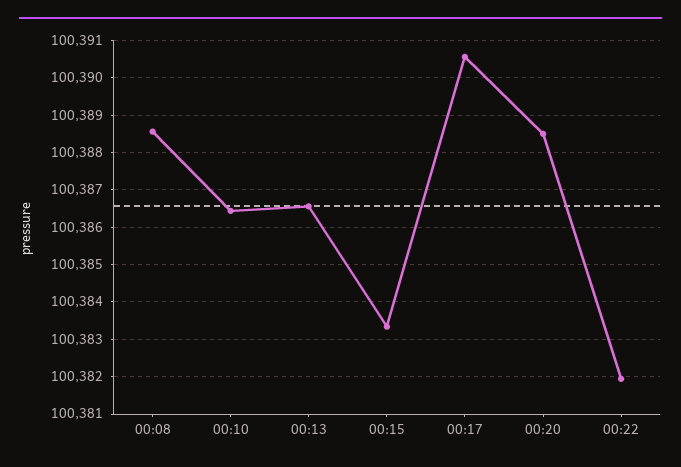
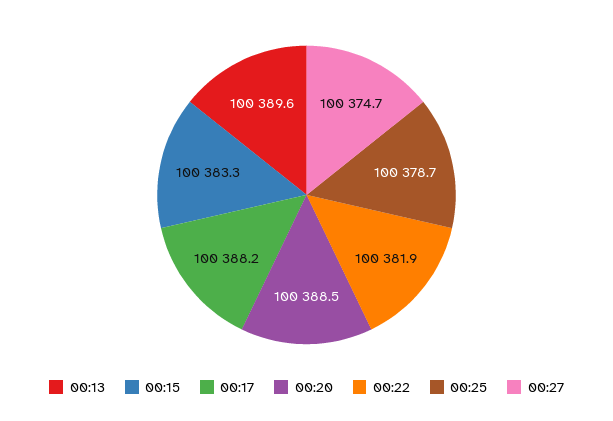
00:08: 100388.6 -> none
00:10: 100386.4 -> none
00:13: 100386.6 -> 100389.6
00:17: 100390.6 -> 100388.2
00:25: none -> 100378.7
00:27: none -> 100374.7

